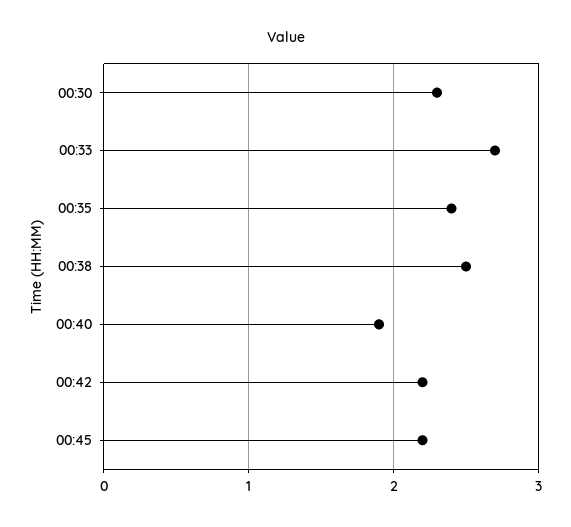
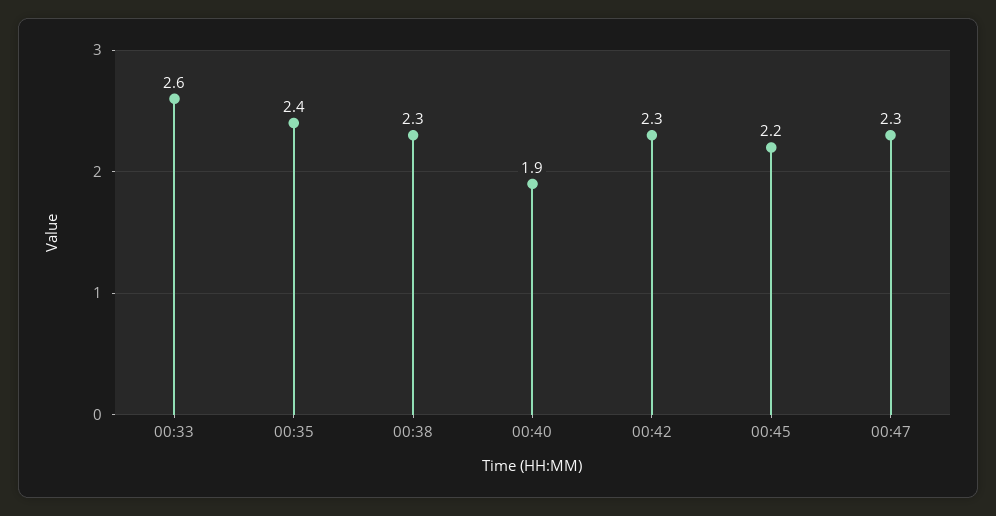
00:30: 2.3 -> none
00:33: 2.7 -> 2.6
00:38: 2.5 -> 2.3
00:42: 2.2 -> 2.3
00:47: none -> 2.3

